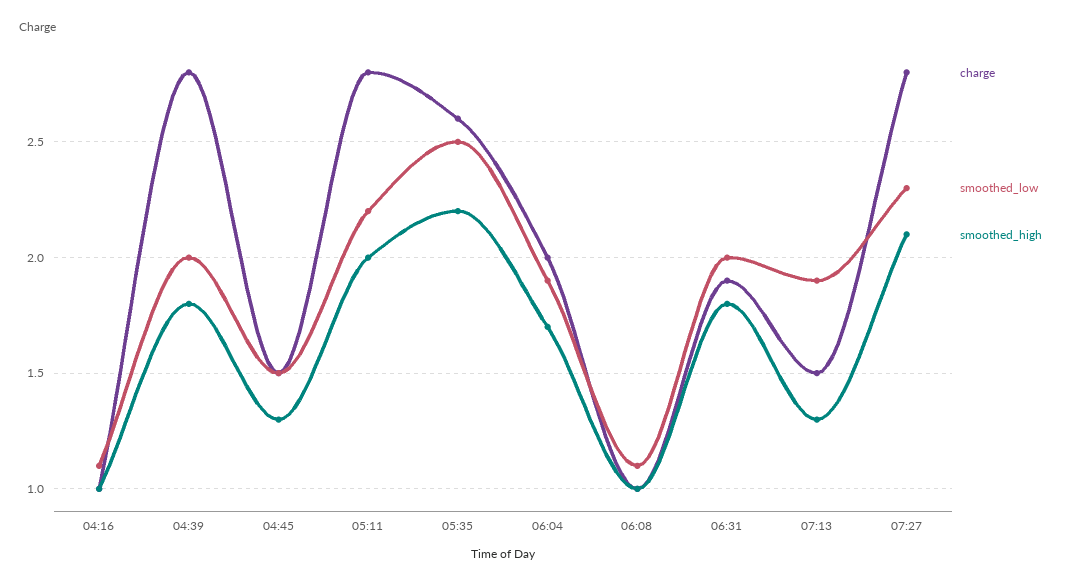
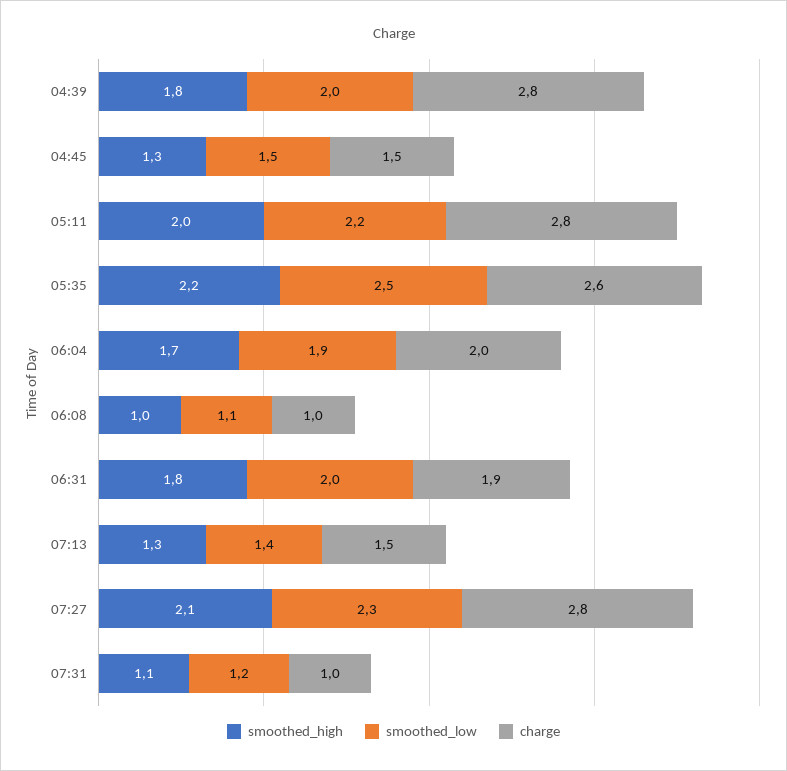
charge, 04:16: 1 -> none
smoothed_low, 04:16: 1.1 -> none
smoothed_high, 04:16: 1 -> none
smoothed_low, 07:13: 1.9 -> 1.4
smoothed_high, 07:31: none -> 1.1
smoothed_low, 07:31: none -> 1.2
charge, 07:31: none -> 1

